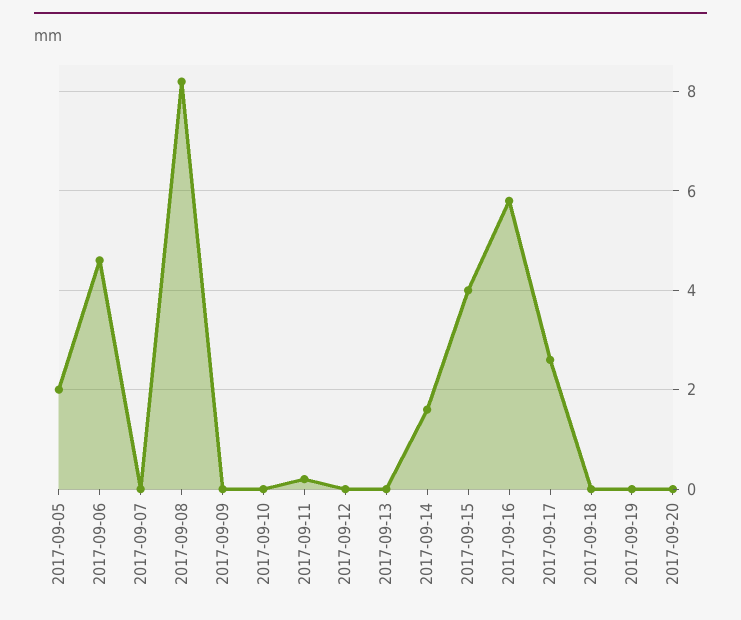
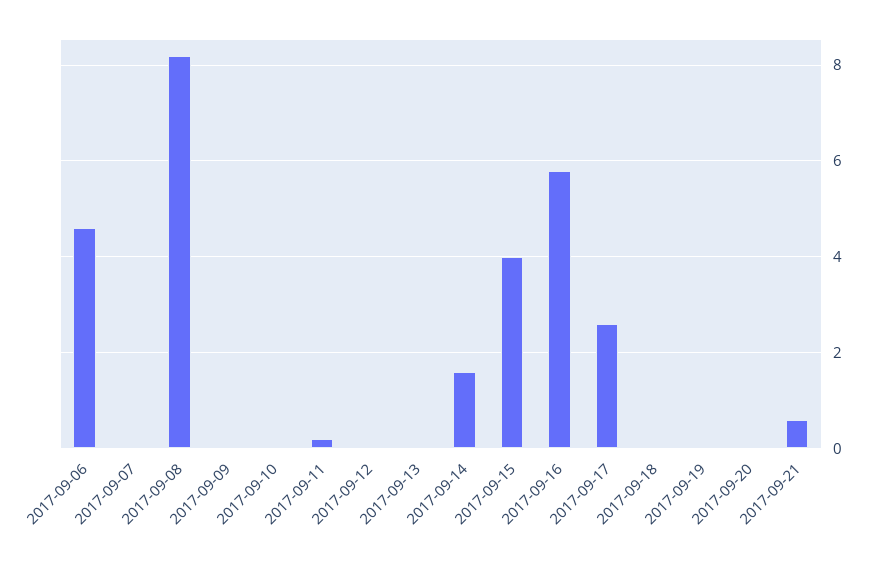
2017-09-05: 2 -> none
2017-09-21: none -> 0.5

